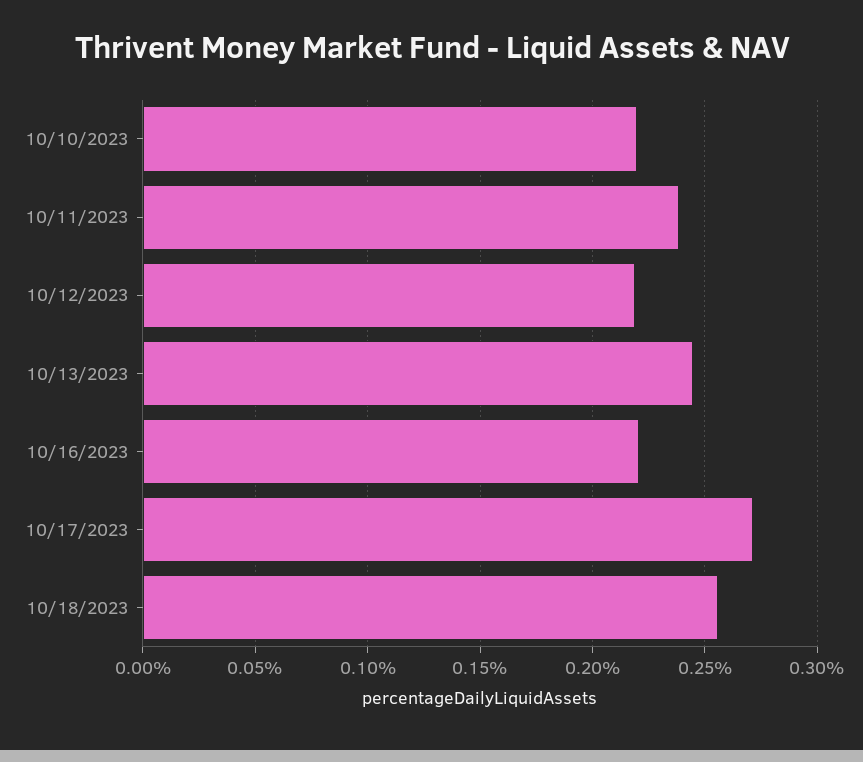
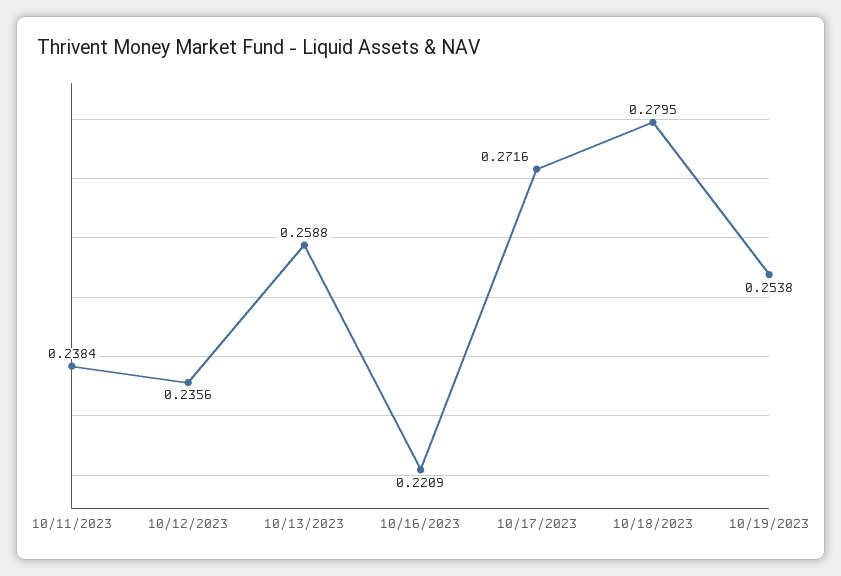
10/10/2023: 0.22 -> none
10/12/2023: 0.22 -> 0.2356
10/13/2023: 0.245 -> 0.2588
10/18/2023: 0.255 -> 0.2795
10/19/2023: none -> 0.2538

